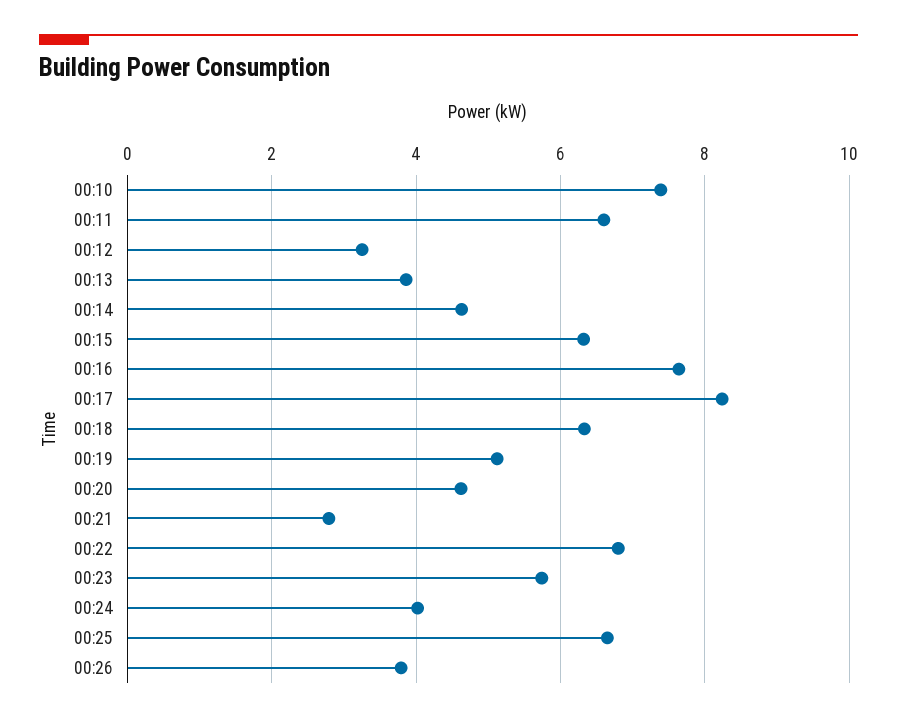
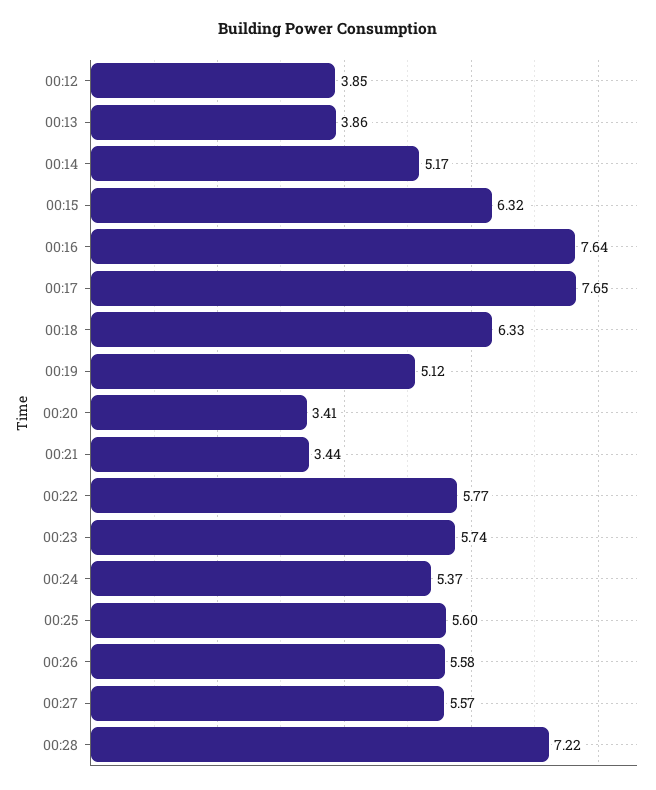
00:10: 7.4 -> none
00:11: 6.6 -> none
00:12: 3.2 -> 3.85
00:14: 4.6 -> 5.17
00:17: 8.2 -> 7.65
00:20: 4.6 -> 3.41
00:21: 2.8 -> 3.44
00:22: 6.8 -> 5.77
00:24: 4 -> 5.37
00:25: 6.6 -> 5.6
00:26: 3.8 -> 5.58
00:27: none -> 5.57
00:28: none -> 7.22

